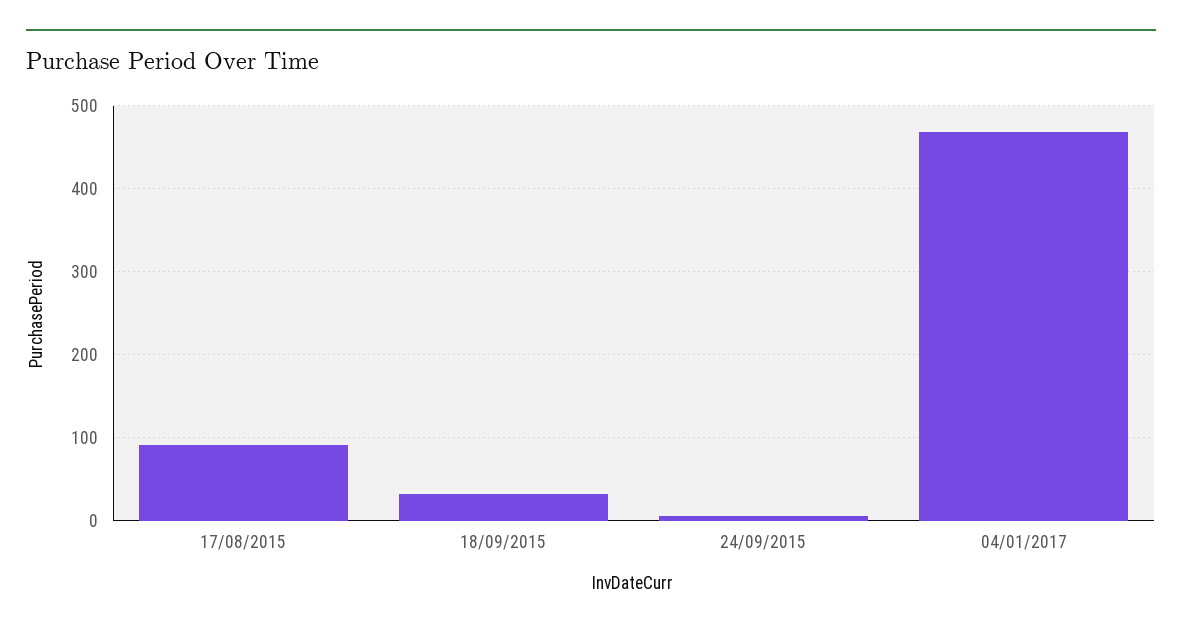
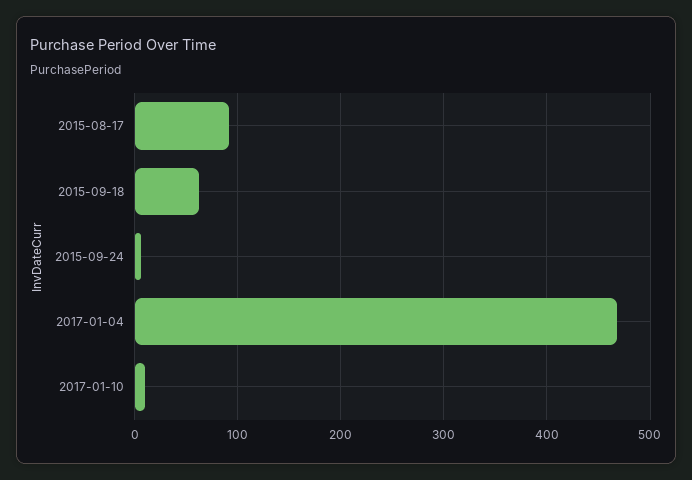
18/09/2015: 30 -> 60
2017-01-10: none -> 10

